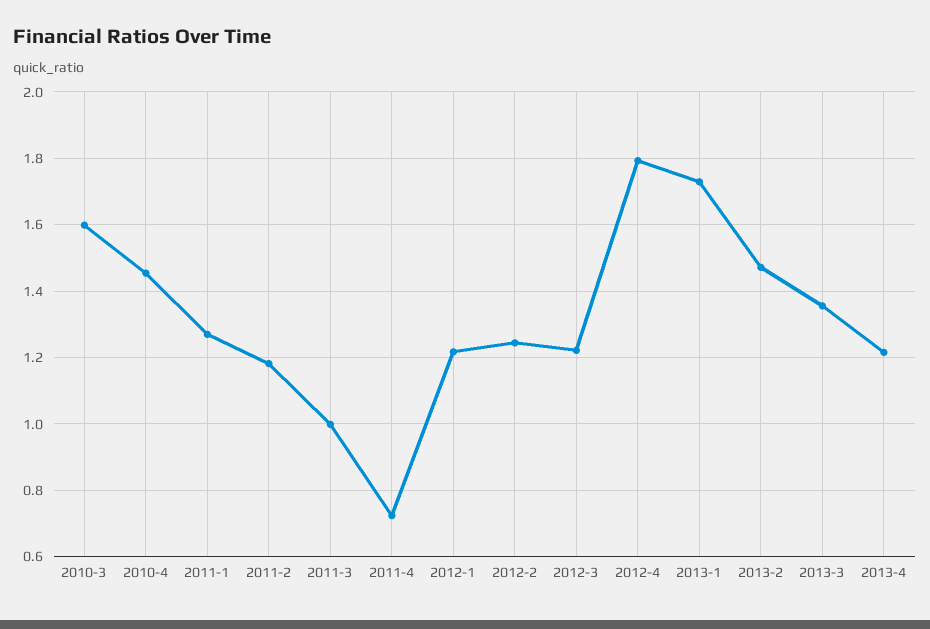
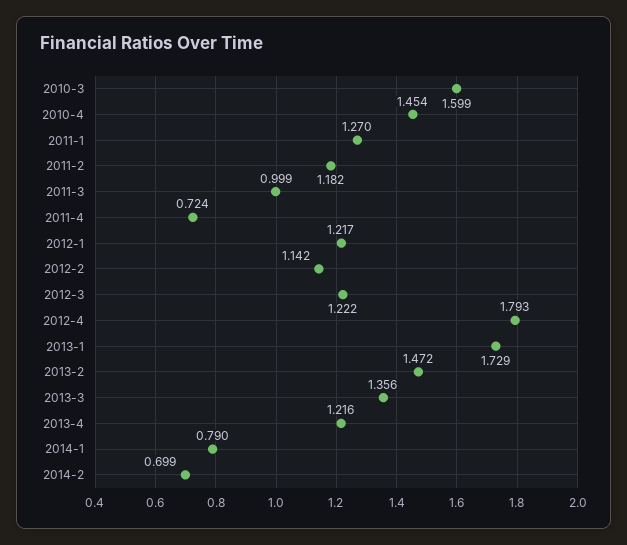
2012-2: 1.24 -> 1.142
2014-1: none -> 0.79
2014-2: none -> 0.699

